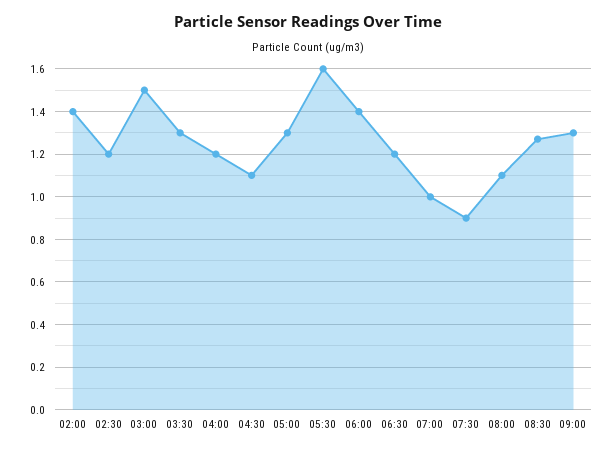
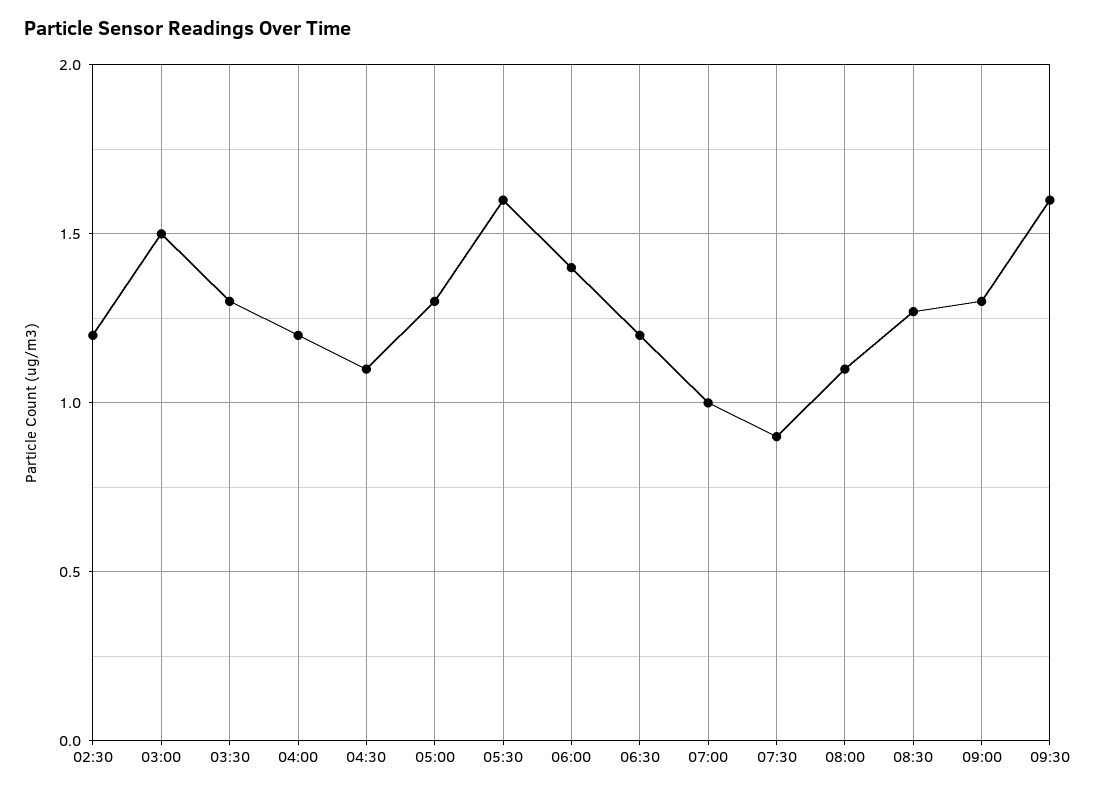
02:00: 1.4 -> none
09:30: none -> 1.6

